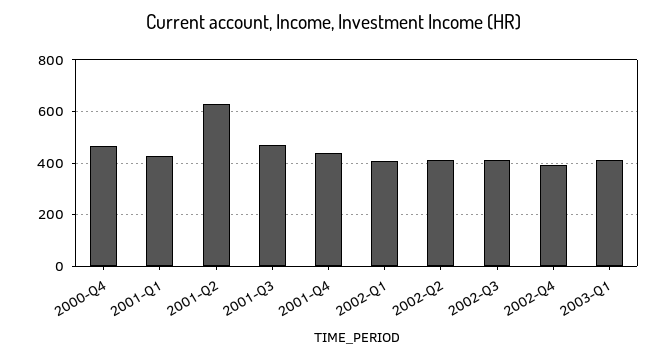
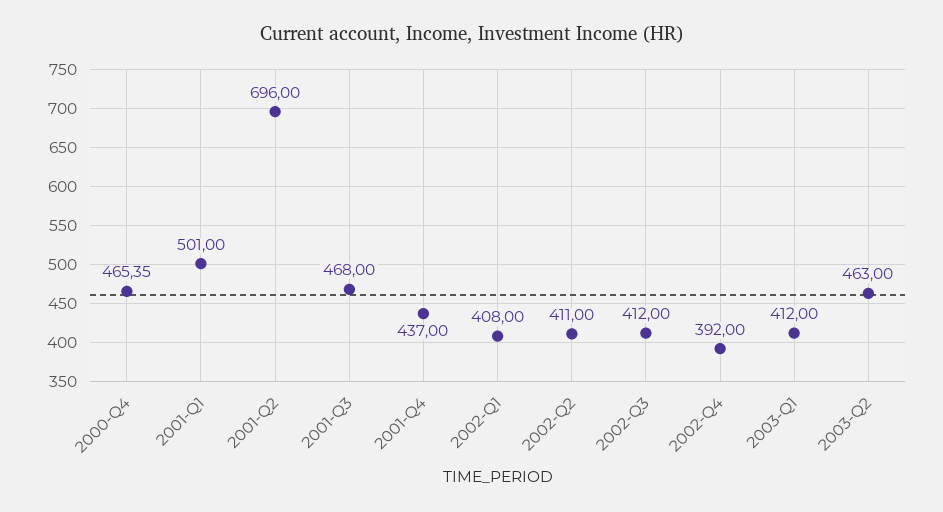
2001-Q1: 425 -> 501
2001-Q2: 625 -> 696
2003-Q2: none -> 463

